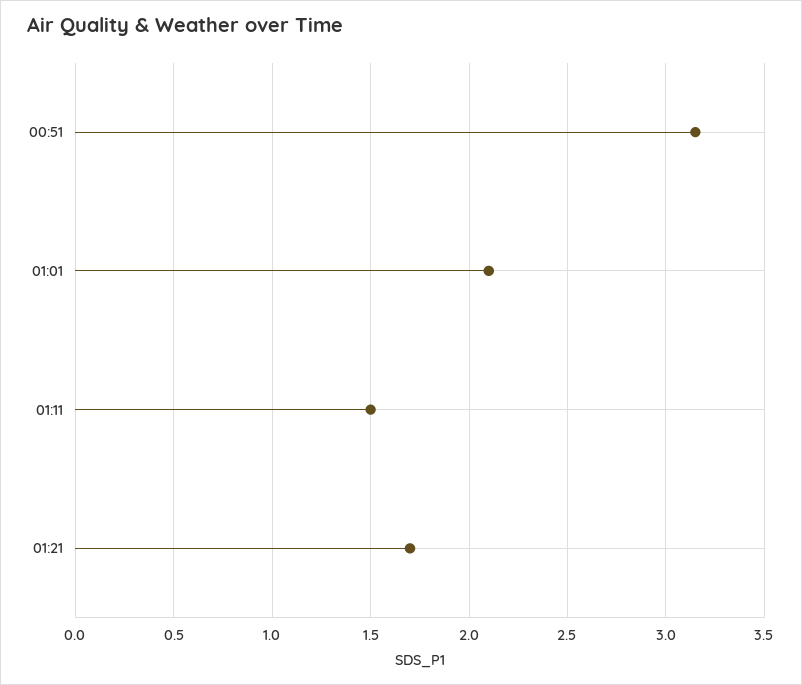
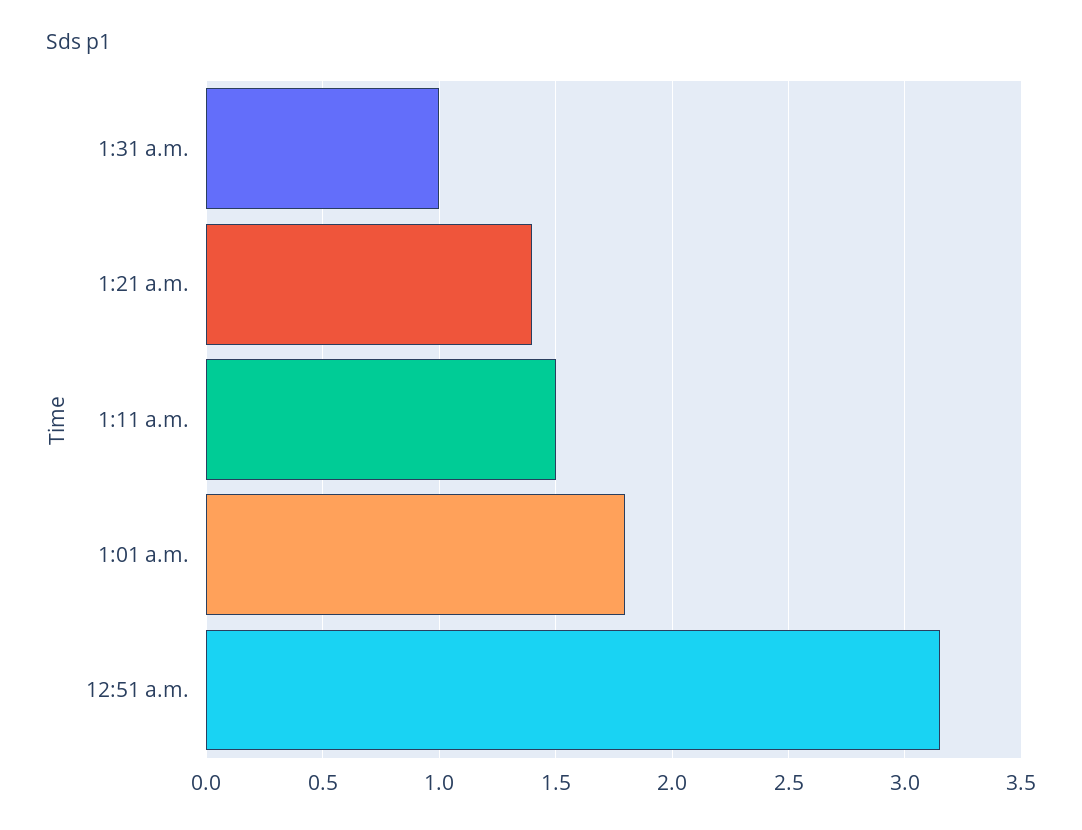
01:01: 2.1 -> 1.8
01:21: 1.7 -> 1.4
1:31 a.m.: none -> 1

